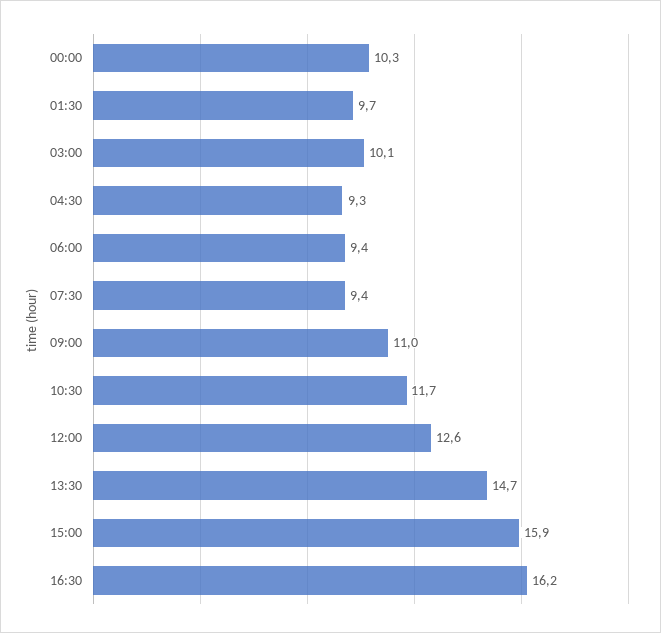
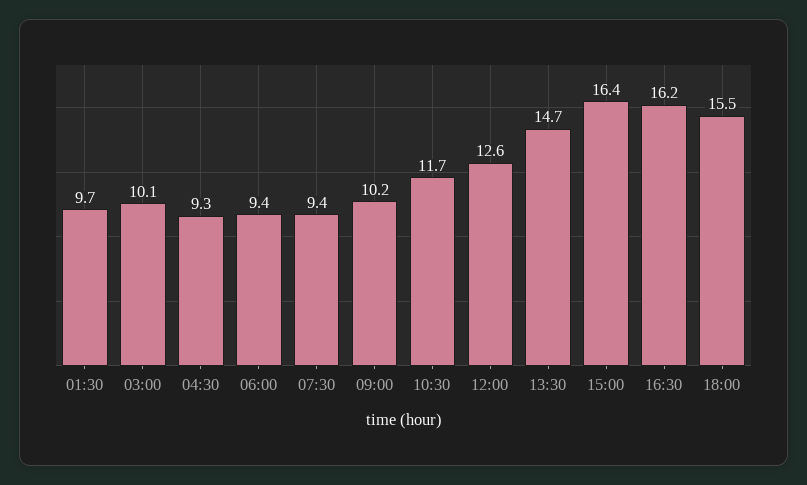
00:00: 10.3 -> none
09:00: 11 -> 10.2
15:00: 15.9 -> 16.4
18:00: none -> 15.5

